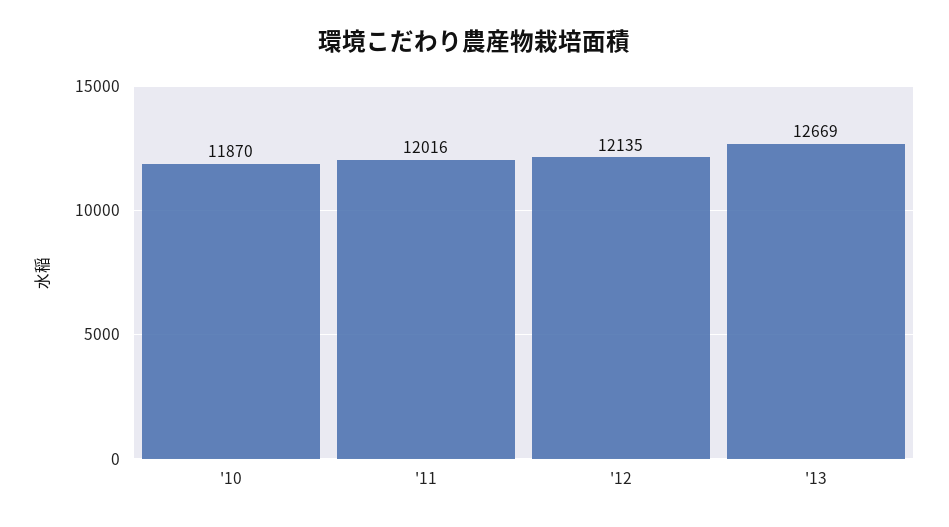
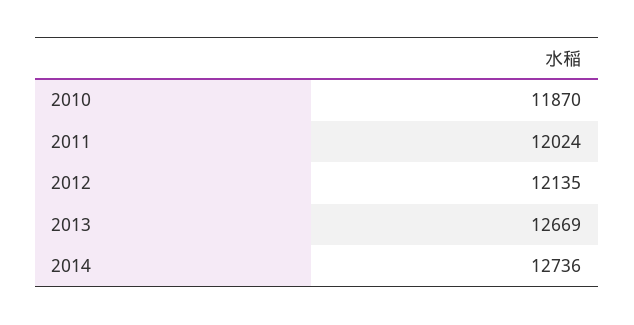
'11: 12016 -> 12024
2014: none -> 12736

